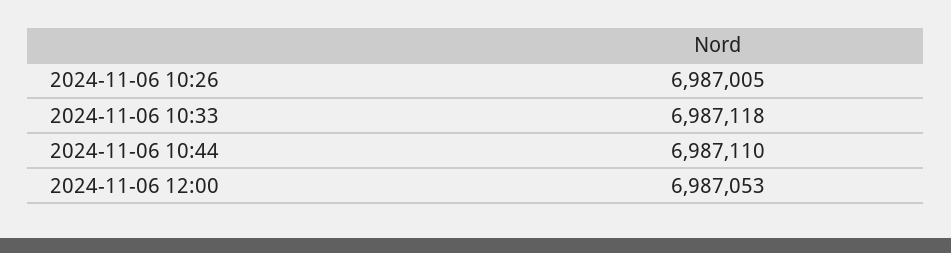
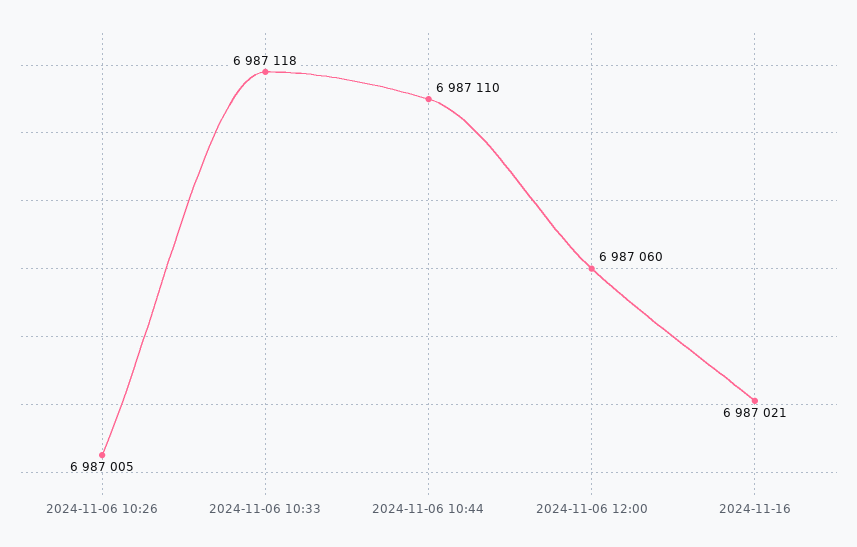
2024-11-06 12:00: 6987053 -> 6987060
2024-11-16: none -> 6987021

